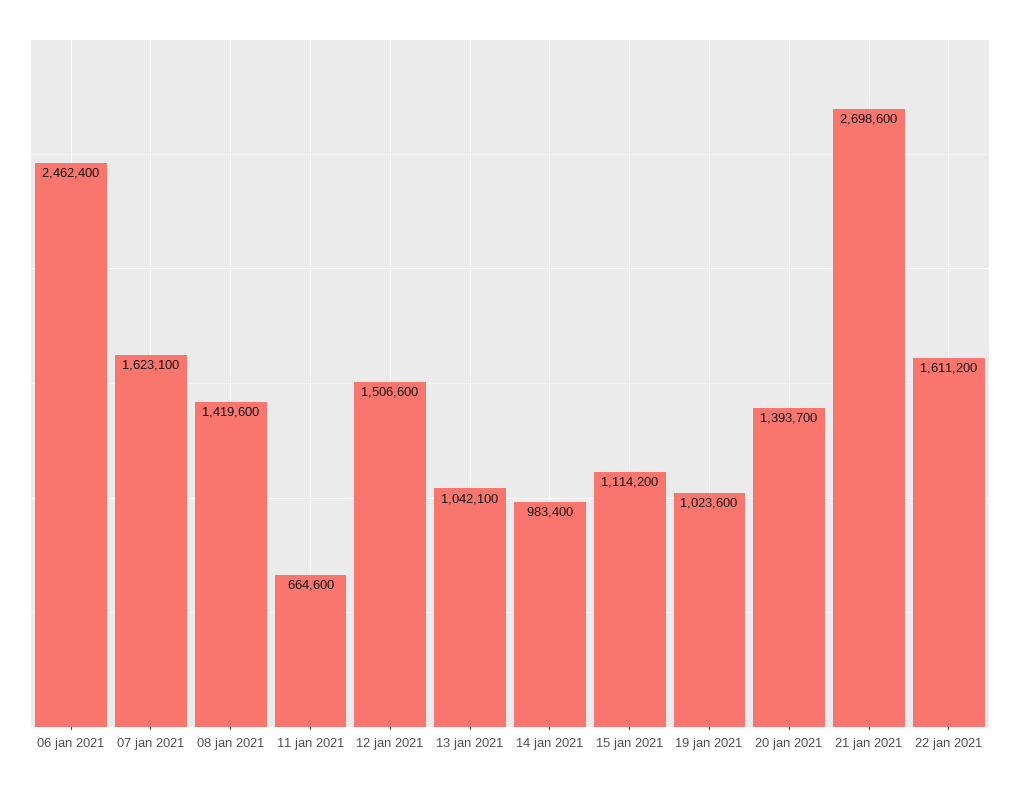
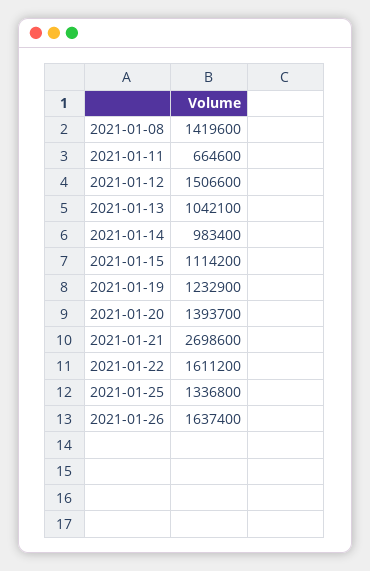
06 jan 2021: 2462400 -> none
07 jan 2021: 1623100 -> none
19 jan 2021: 1023600 -> 1232900
2021-01-25: none -> 1336800
2021-01-26: none -> 1637400

